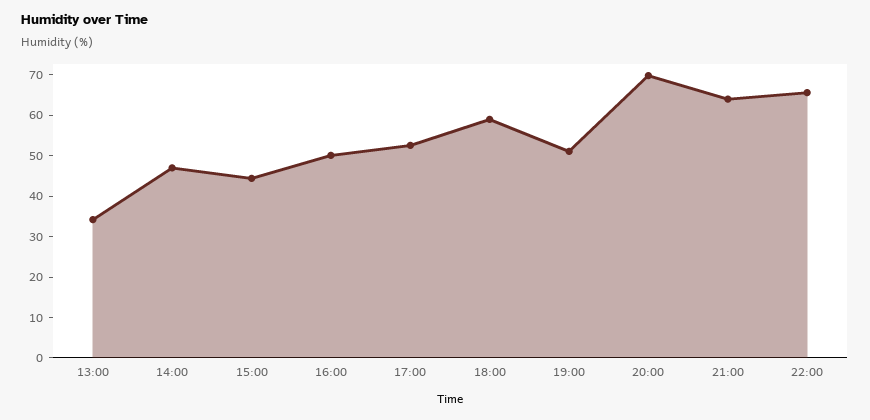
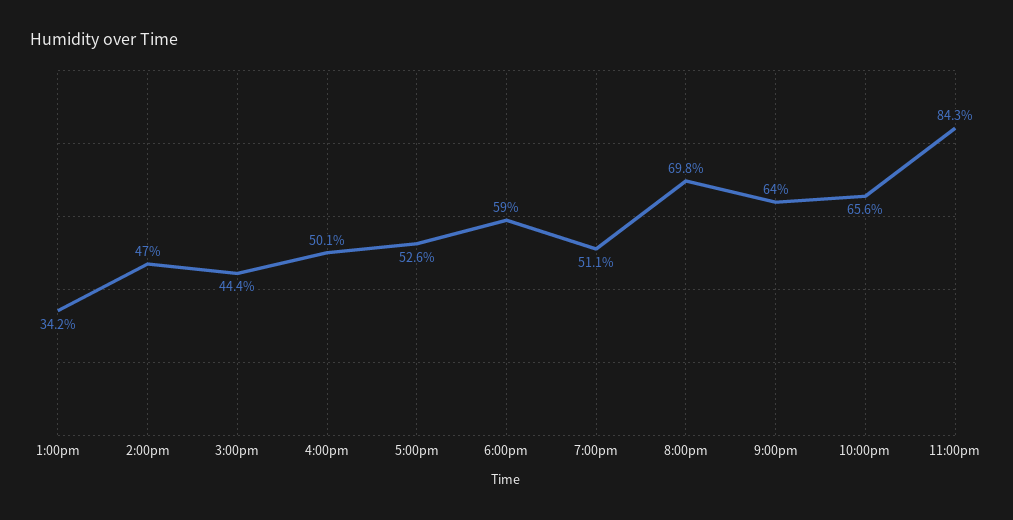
11:00pm: none -> 84.3

